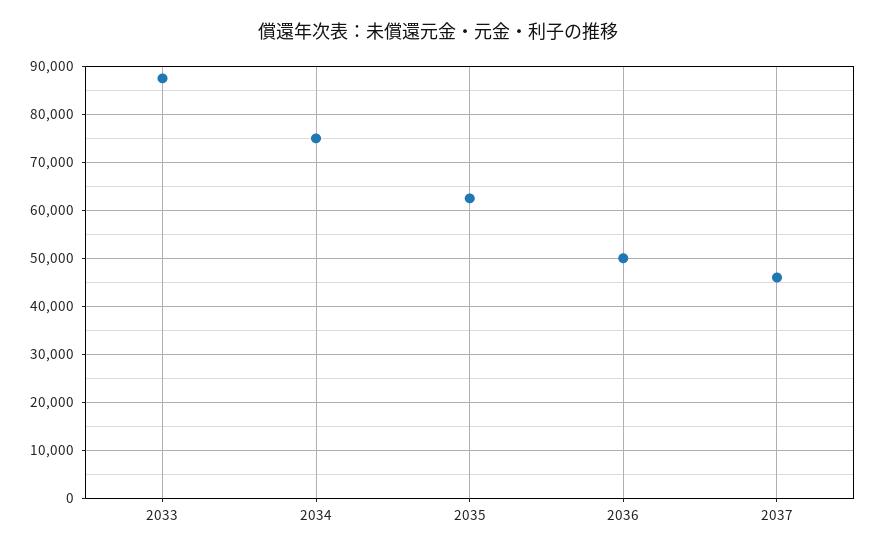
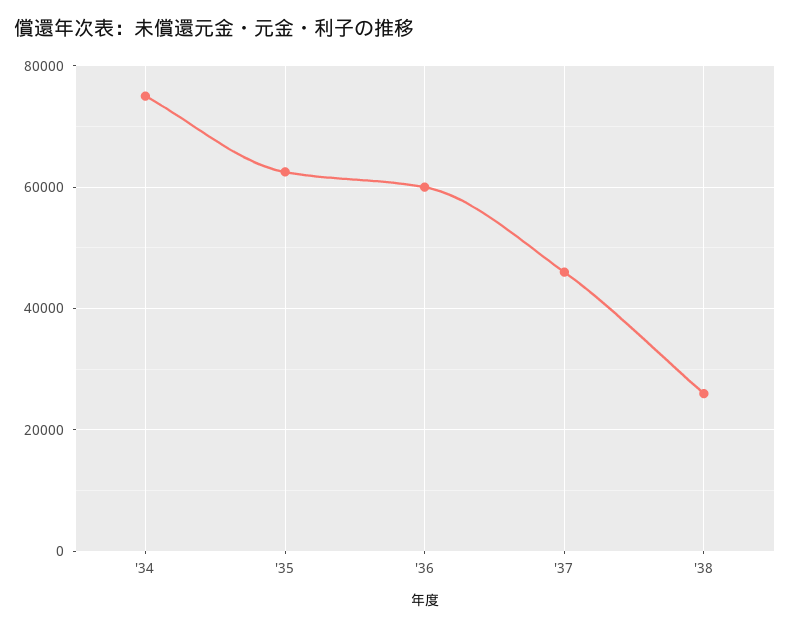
2033: 88000 -> none
2036: 50000 -> 60000
'38: none -> 26000

